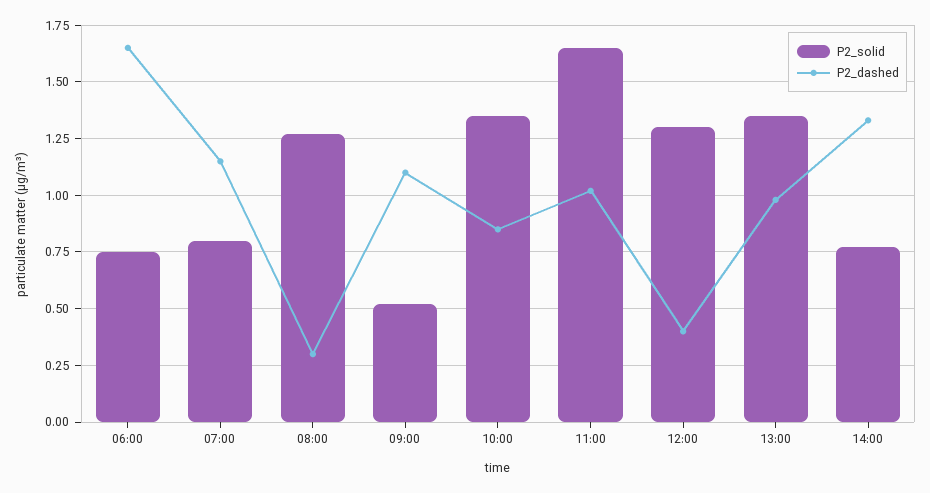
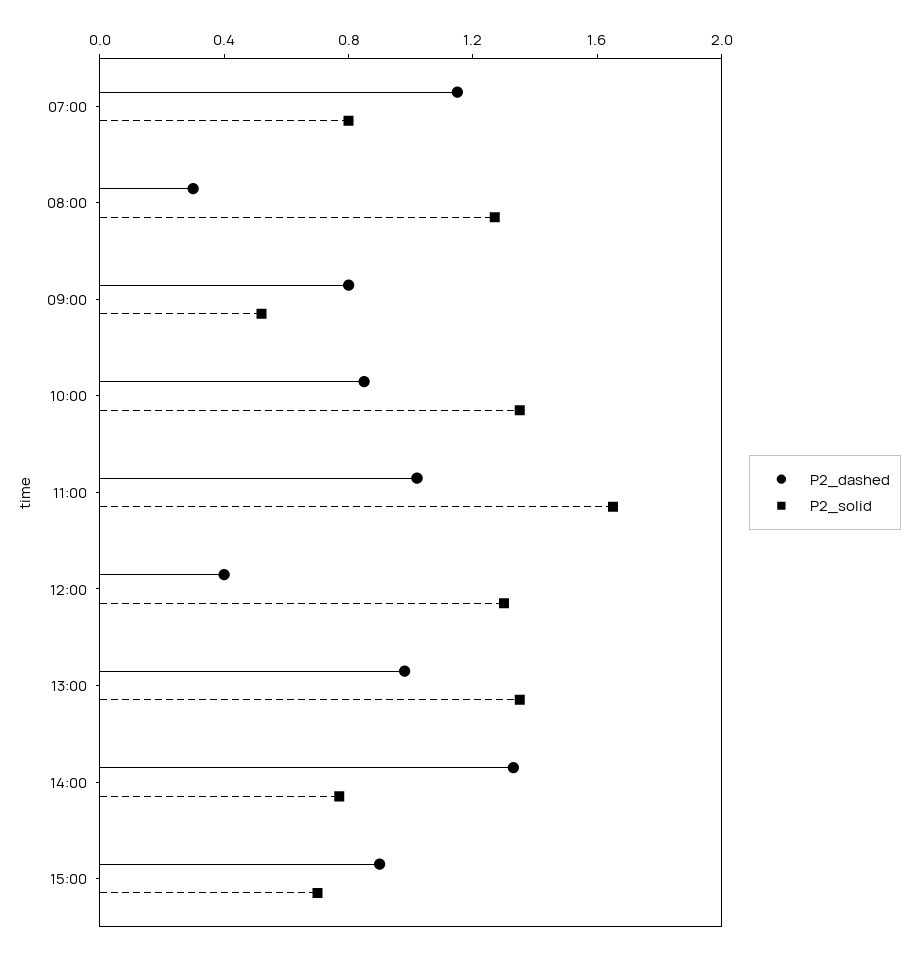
P2_solid, 06:00: 0.75 -> none
P2_dashed, 06:00: 1.65 -> none
P2_dashed, 09:00: 1.1 -> 0.8
P2_dashed, 15:00: none -> 0.9
P2_solid, 15:00: none -> 0.7

